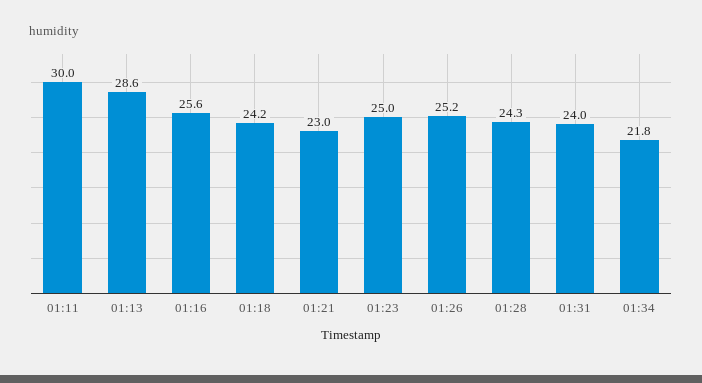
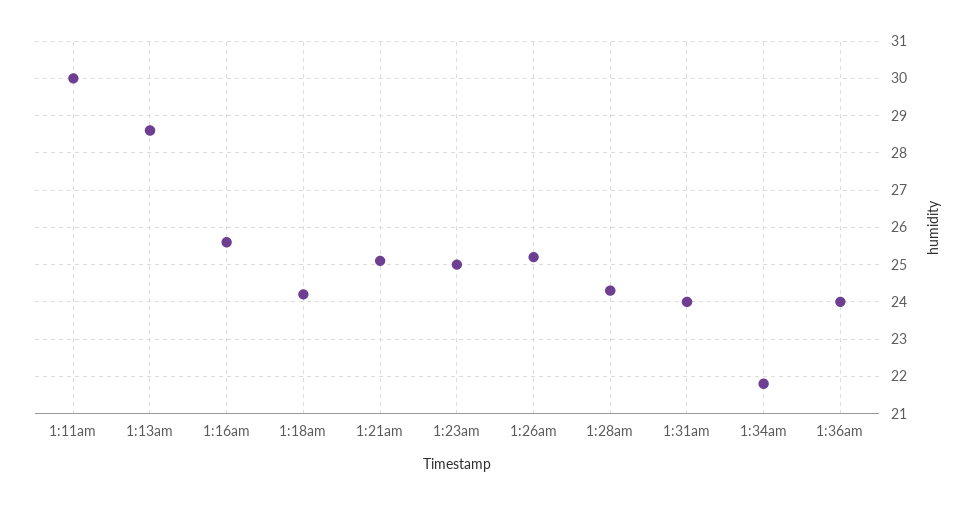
01:21: 23 -> 25
1:36am: none -> 24

